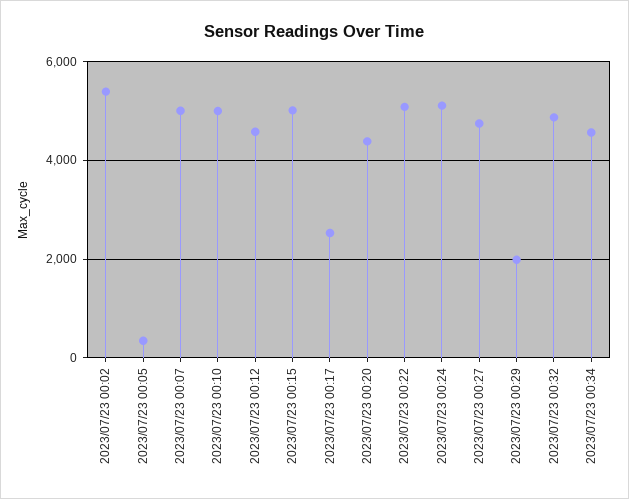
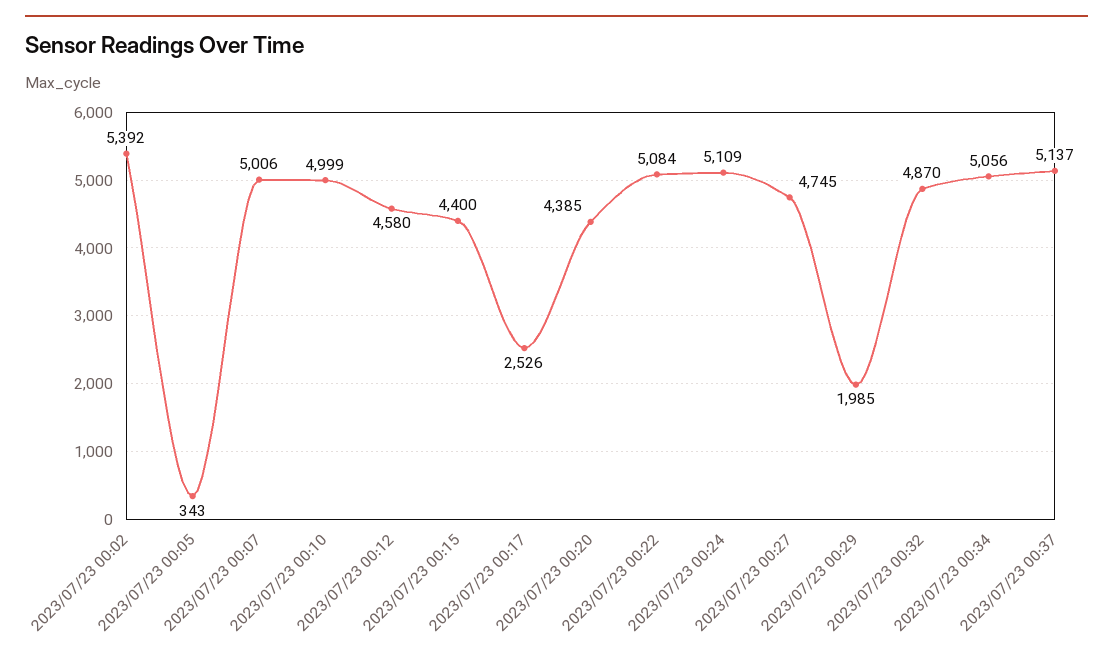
2023/07/23 00:15: 5000 -> 4400
2023/07/23 00:34: 4600 -> 5056
2023/07/23 00:37: none -> 5137

